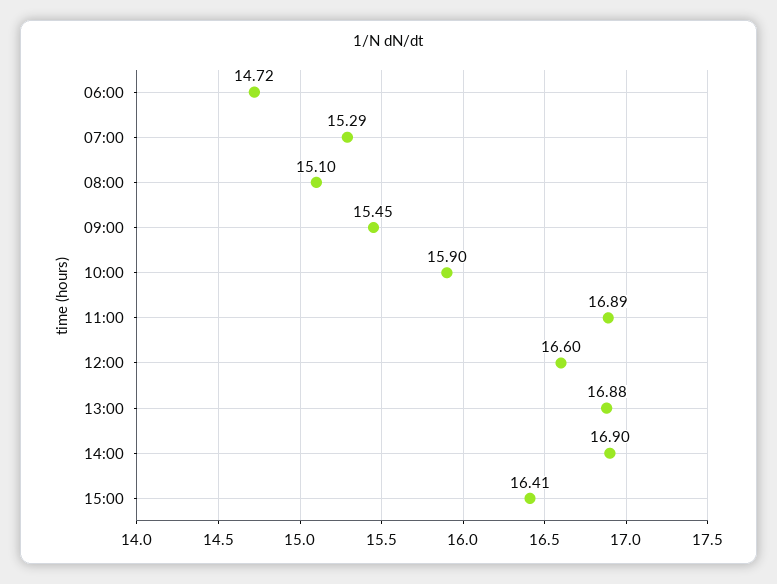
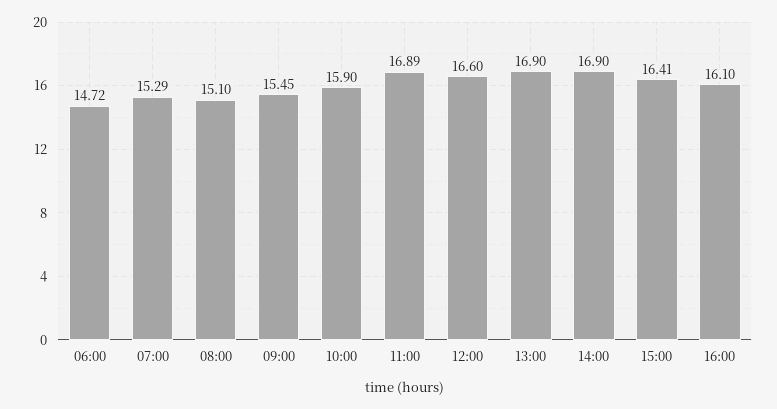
13:00: 16.88 -> 16.9
16:00: none -> 16.1

